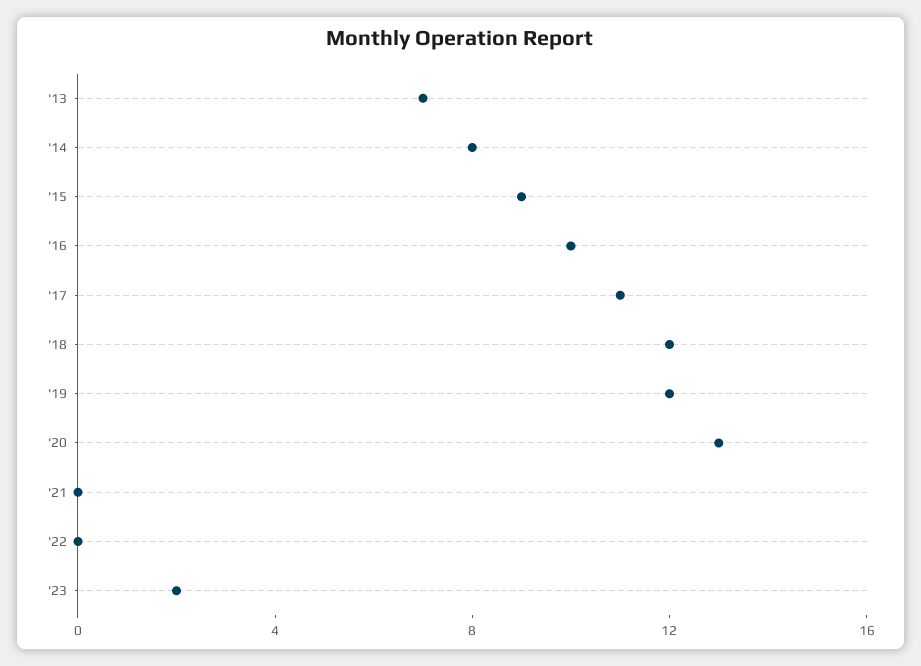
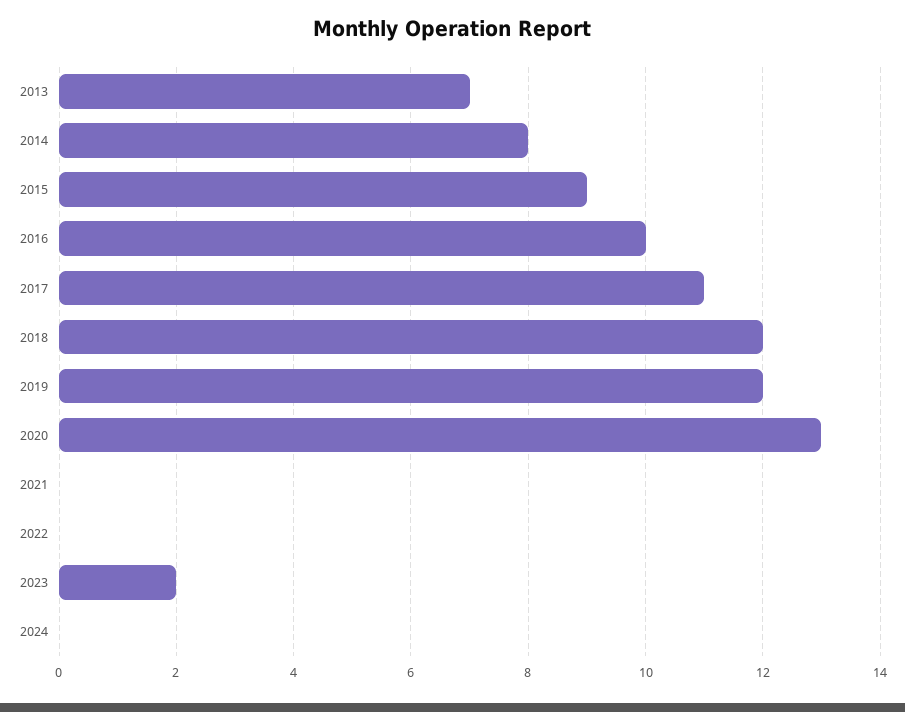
2024: none -> 0

